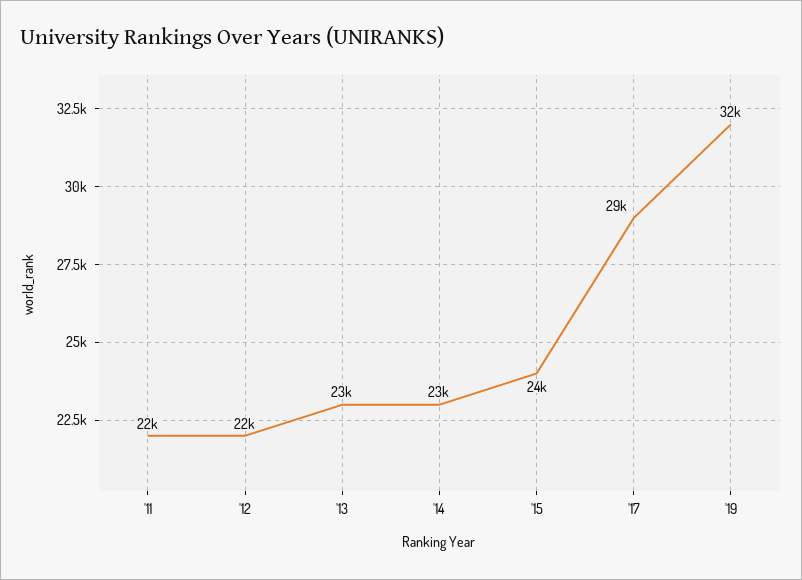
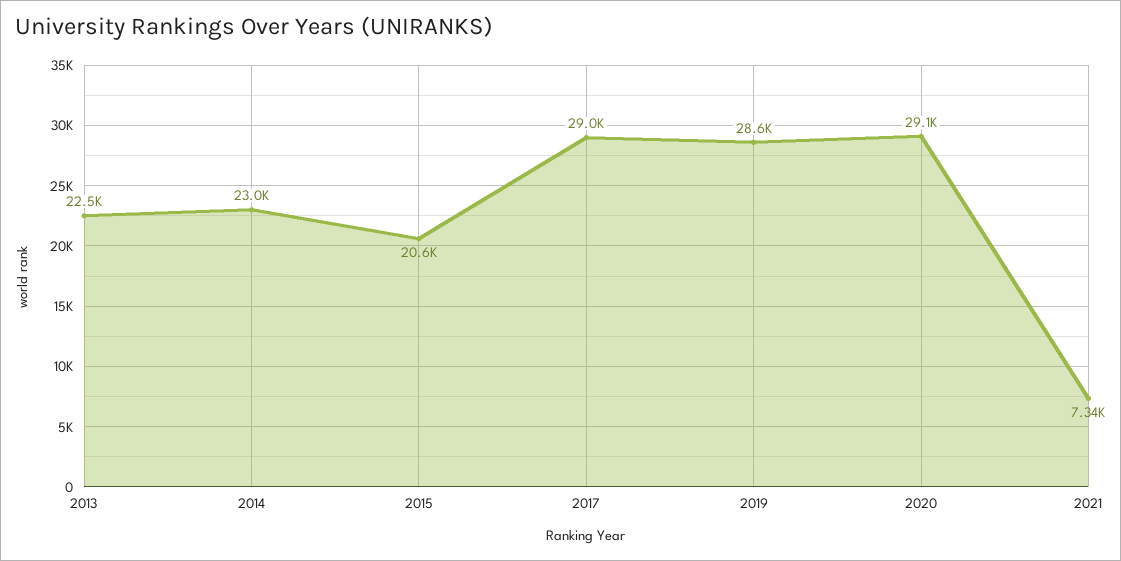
'11: 22000 -> none
'12: 22000 -> none
'15: 24000 -> 20600
'19: 32000 -> 28600
2020: none -> 29100
2021: none -> 7340

